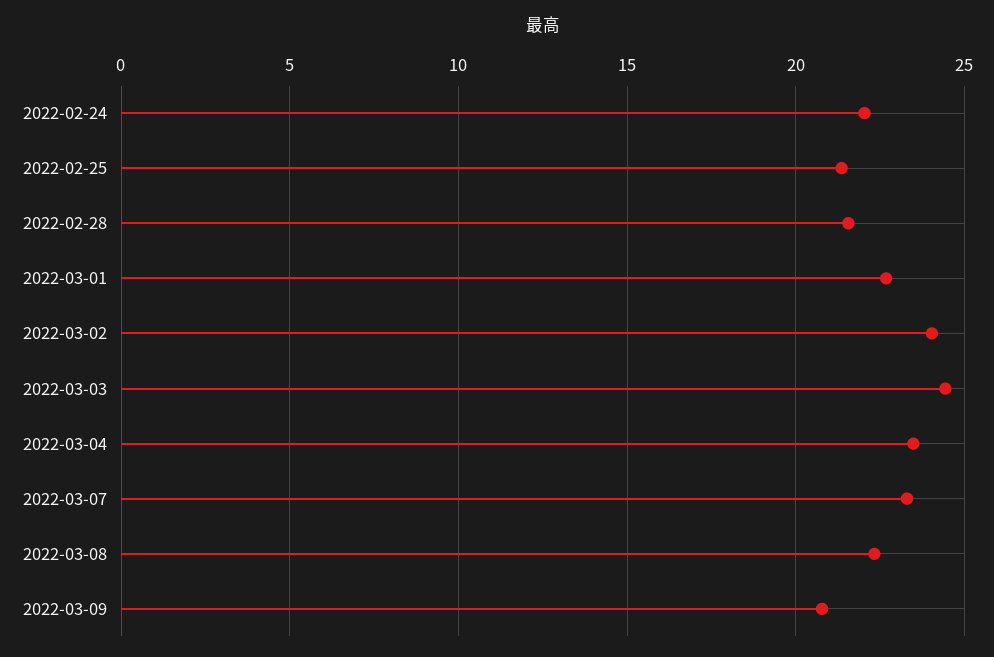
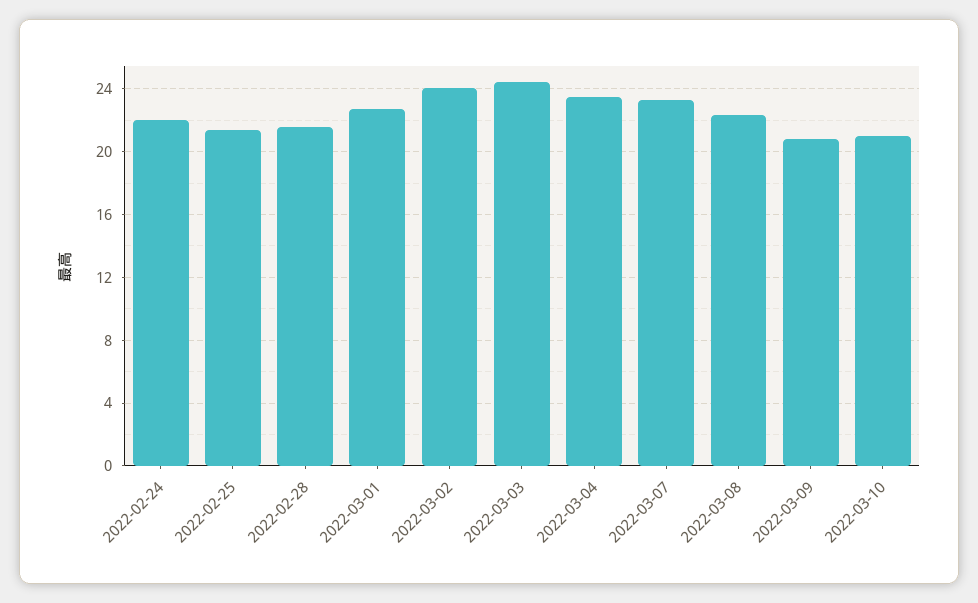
2022-03-10: none -> 21

